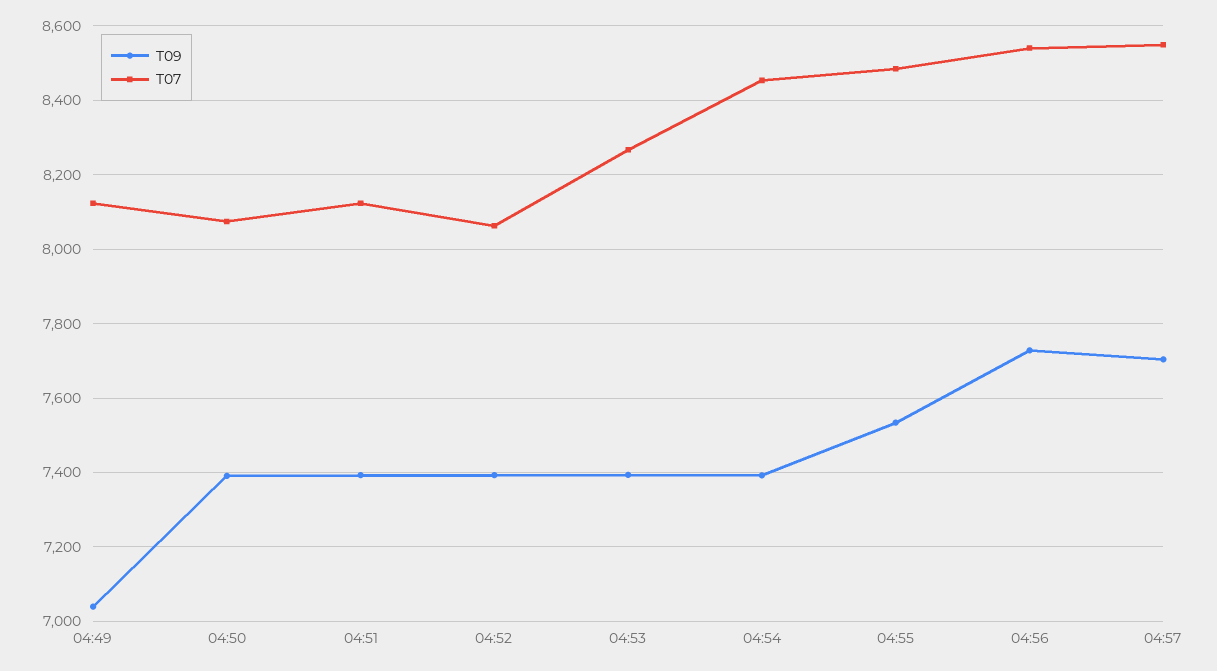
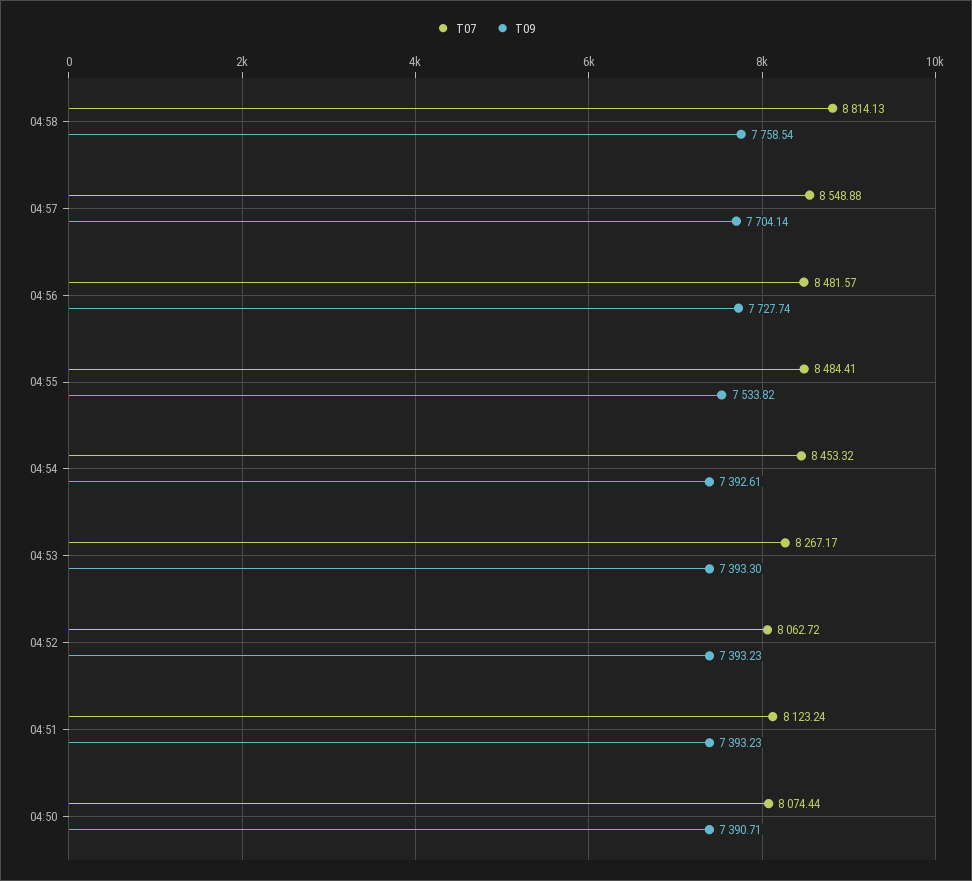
T09, 04:49: 7040 -> none
T07, 04:49: 8120 -> none
T07, 04:56: 8540 -> 8481.57
T07, 04:58: none -> 8814.13
T09, 04:58: none -> 7758.54

